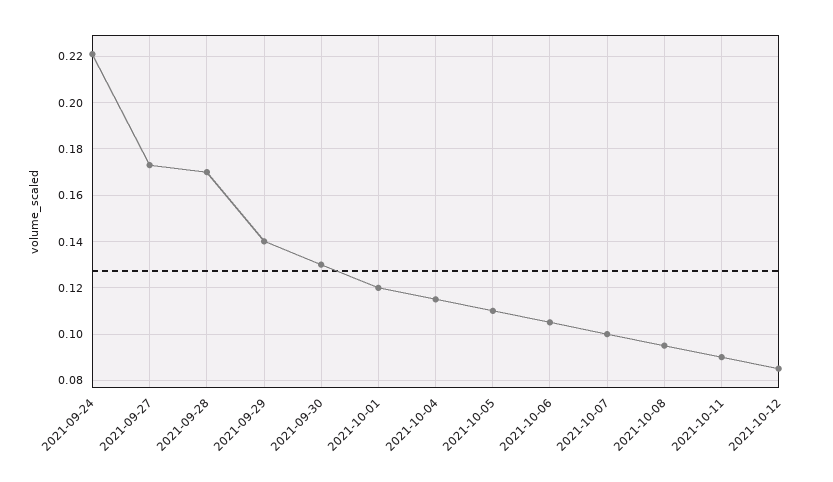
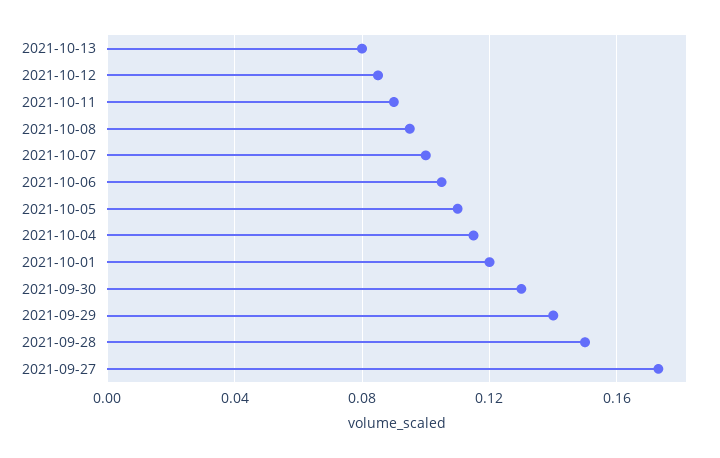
2021-09-24: 0.22 -> none
2021-09-28: 0.17 -> 0.15
2021-10-13: none -> 0.08

